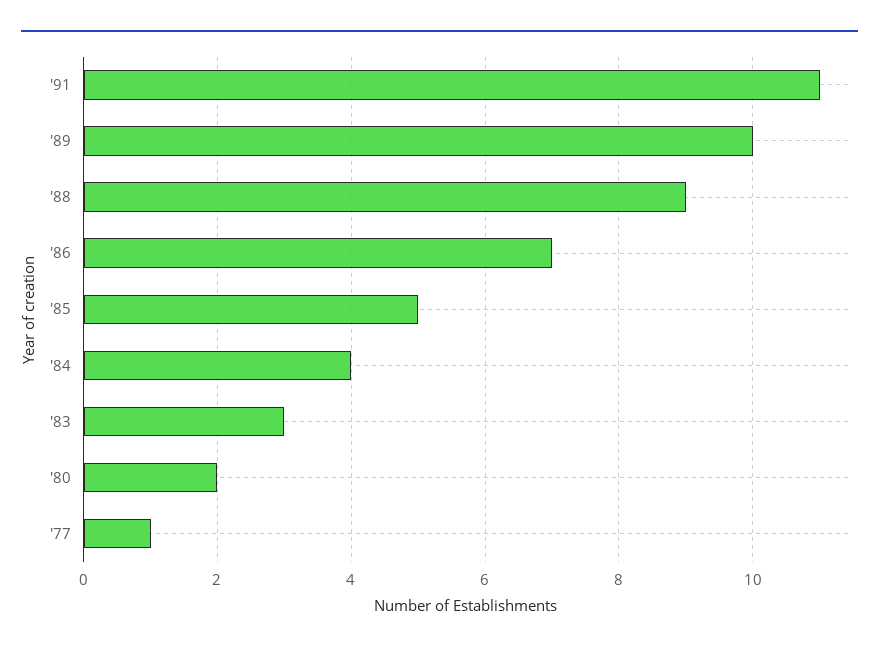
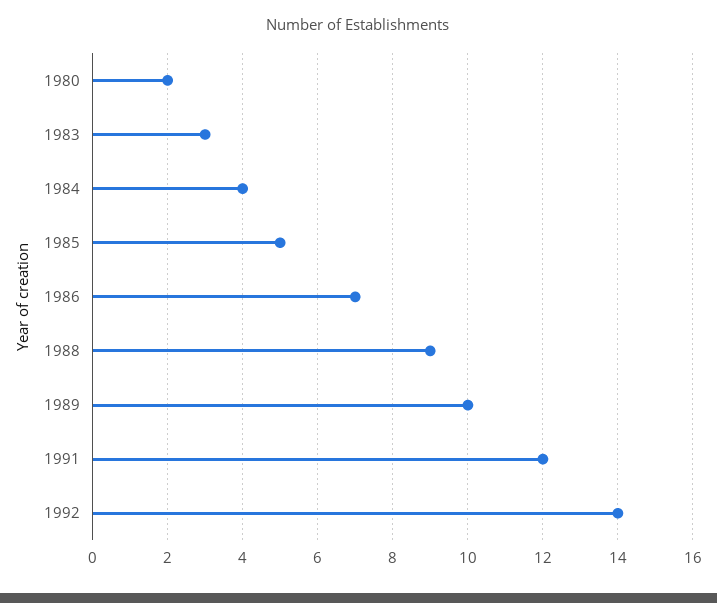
'91: 11 -> 12
'77: 1 -> none
1992: none -> 14

